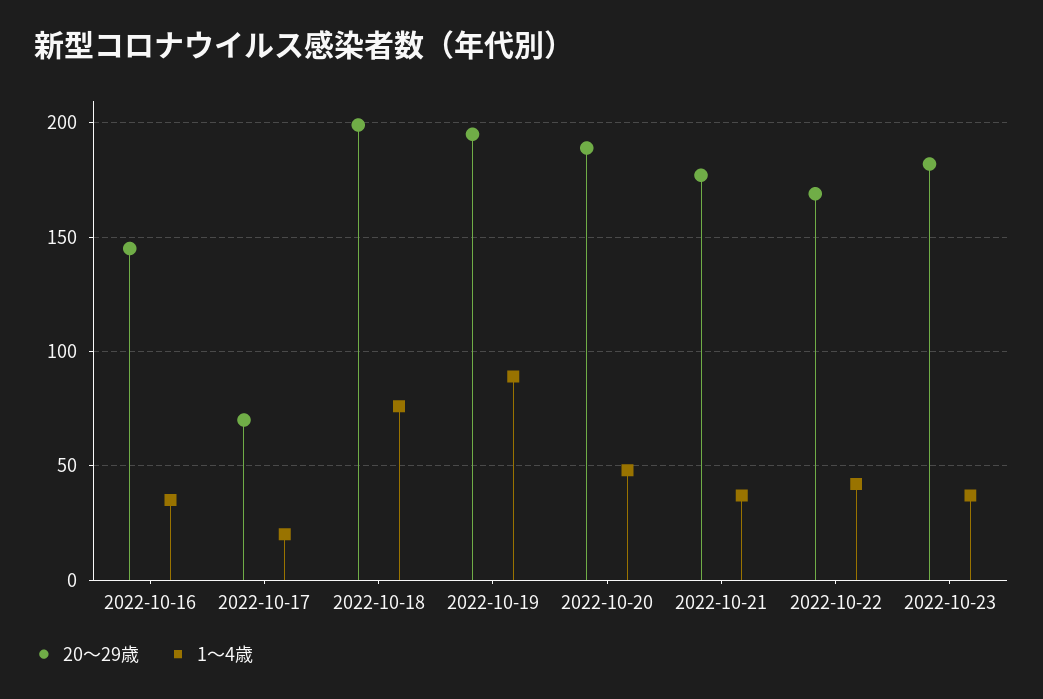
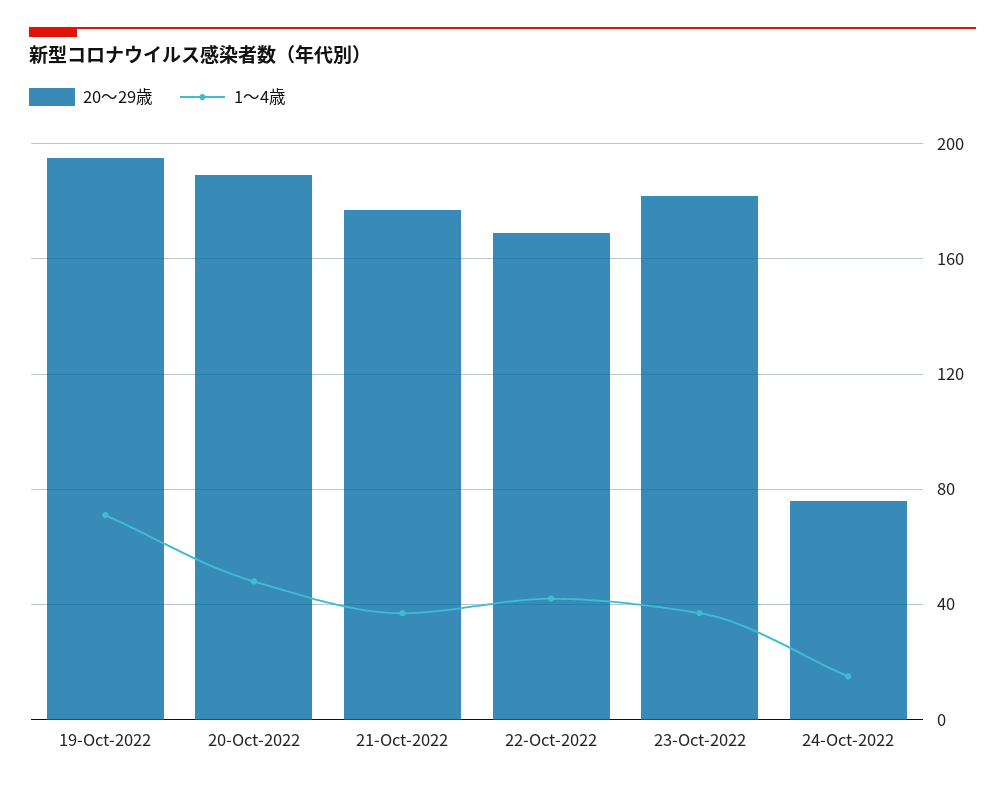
20～29歳, 2022-10-16: 145 -> none
1～4歳, 2022-10-16: 35 -> none
20～29歳, 2022-10-17: 70 -> none
1～4歳, 2022-10-17: 20 -> none
20～29歳, 2022-10-18: 200 -> none
1～4歳, 2022-10-18: 75 -> none
1～4歳, 2022-10-19: 90 -> 70
20～29歳, 24-Oct-2022: none -> 75
1～4歳, 24-Oct-2022: none -> 15

